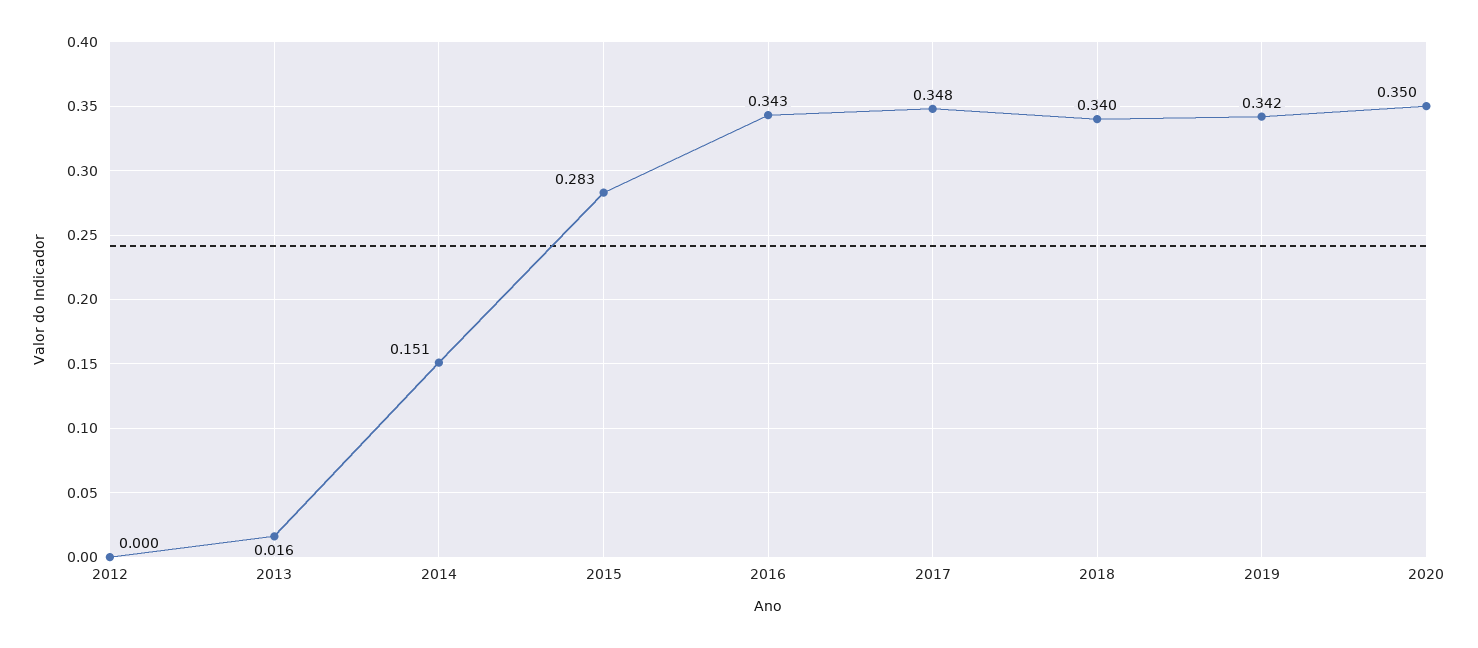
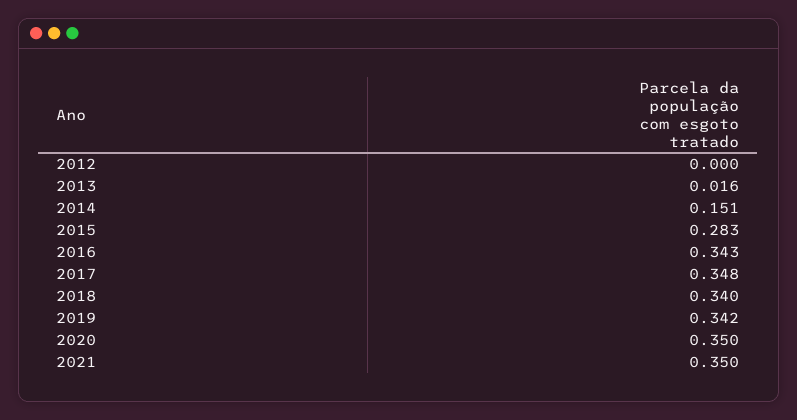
2021: none -> 0.35

